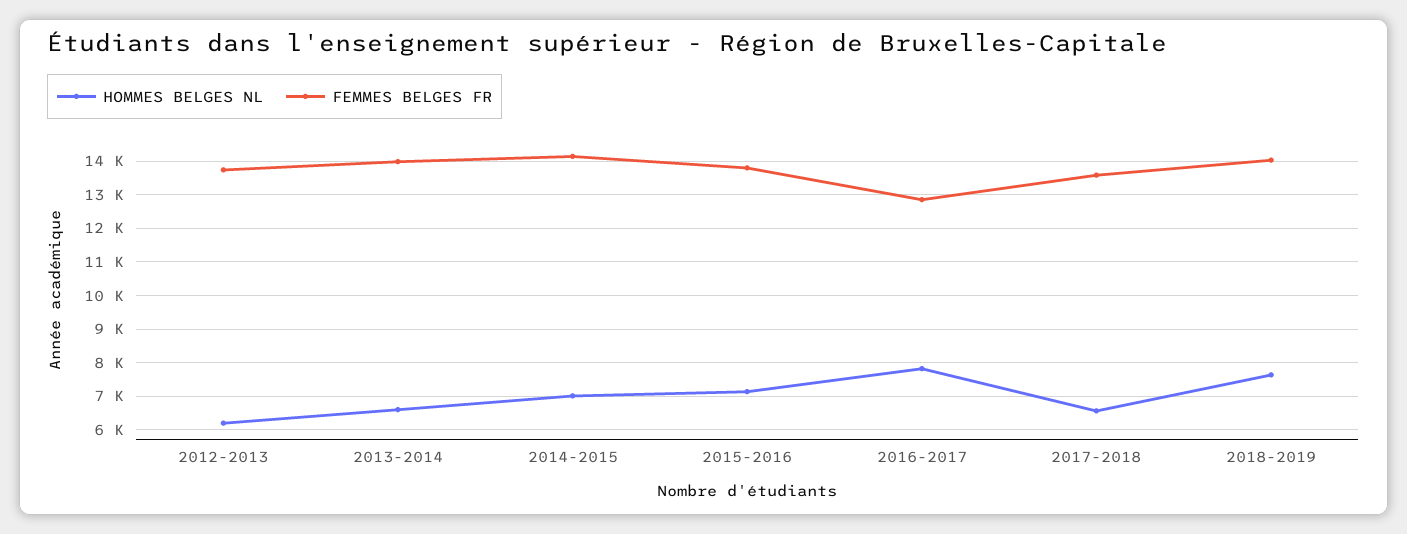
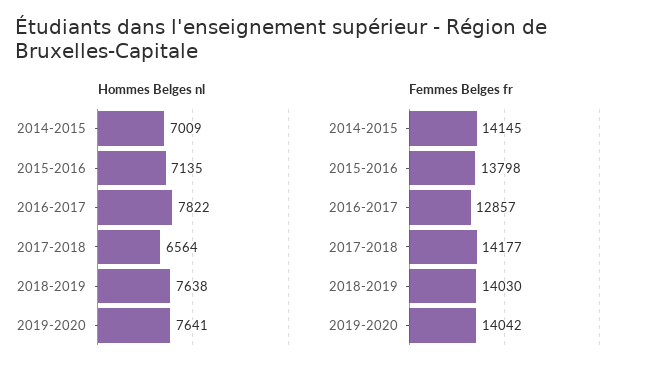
HOMMES BELGES NL, 2012-2013: 6200 -> none
FEMMES BELGES FR, 2012-2013: 13800 -> none
HOMMES BELGES NL, 2013-2014: 6600 -> none
FEMMES BELGES FR, 2013-2014: 14000 -> none
FEMMES BELGES FR, 2017-2018: 13600 -> 14177
HOMMES BELGES NL, 2019-2020: none -> 7641
FEMMES BELGES FR, 2019-2020: none -> 14042

